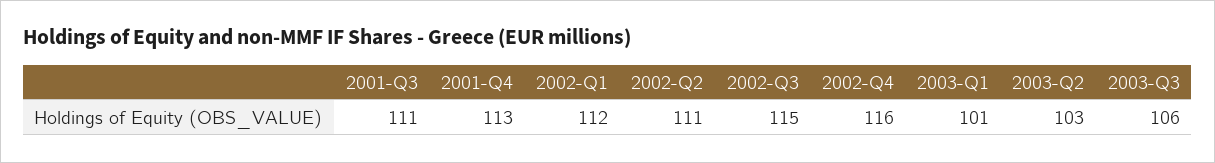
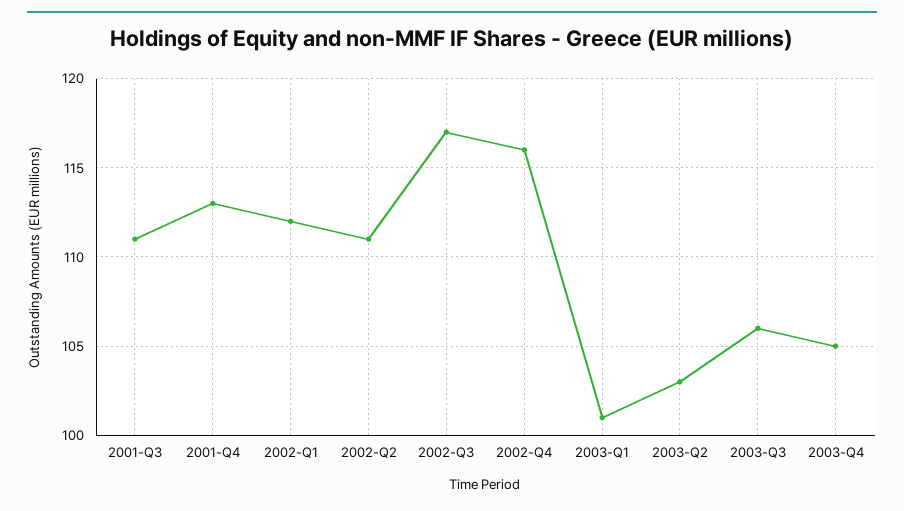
2002-Q3: 115 -> 117
2003-Q4: none -> 105

